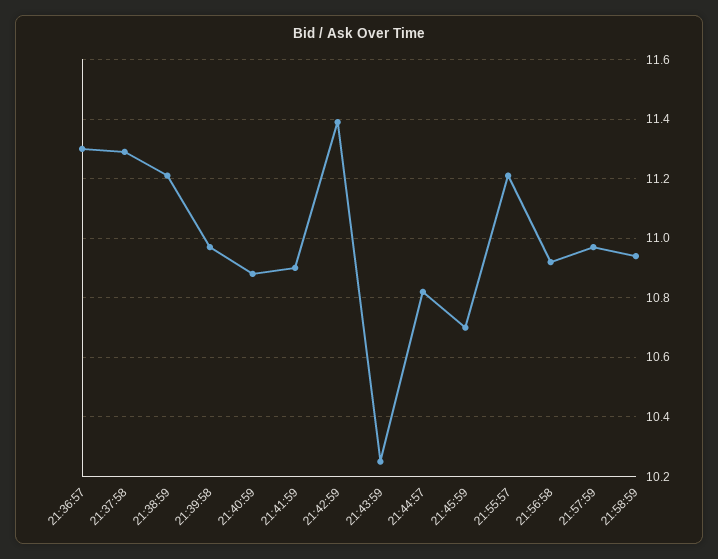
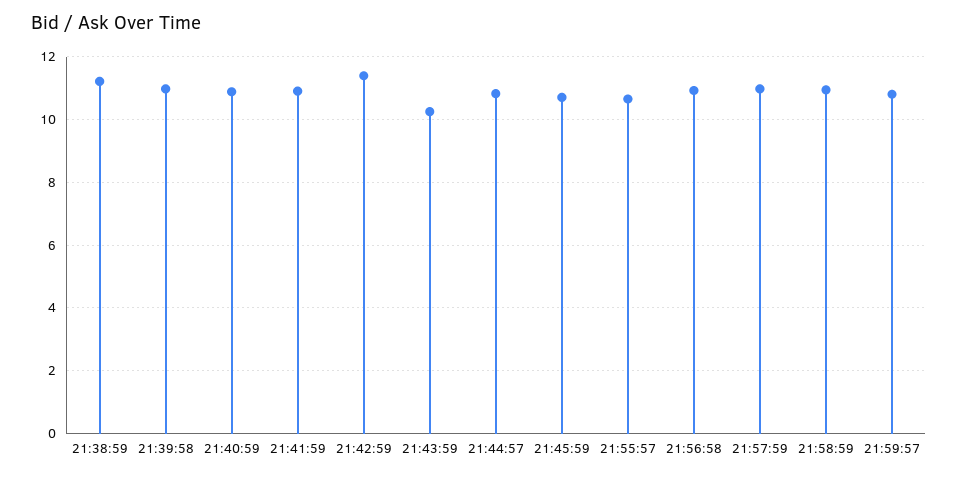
21:36:57: 11.3 -> none
21:37:58: 11.3 -> none
21:55:57: 11.2 -> 10.6
21:59:57: none -> 10.8

